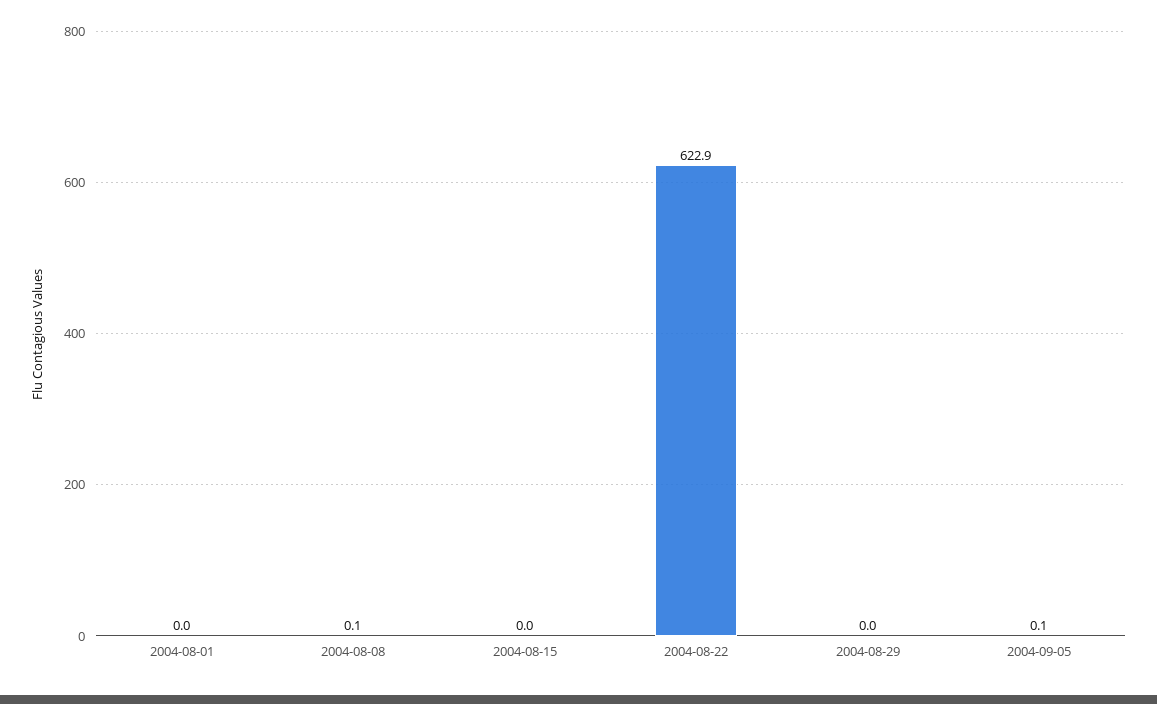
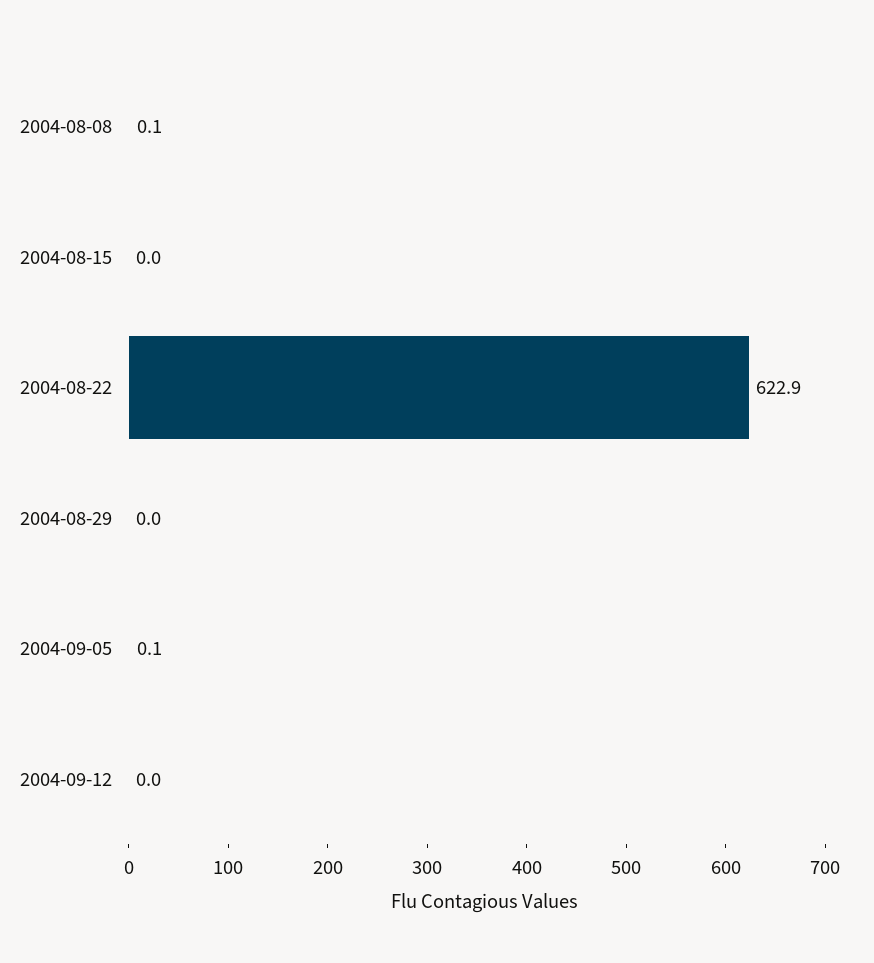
2004-08-01: 0 -> none
2004-09-12: none -> 0

